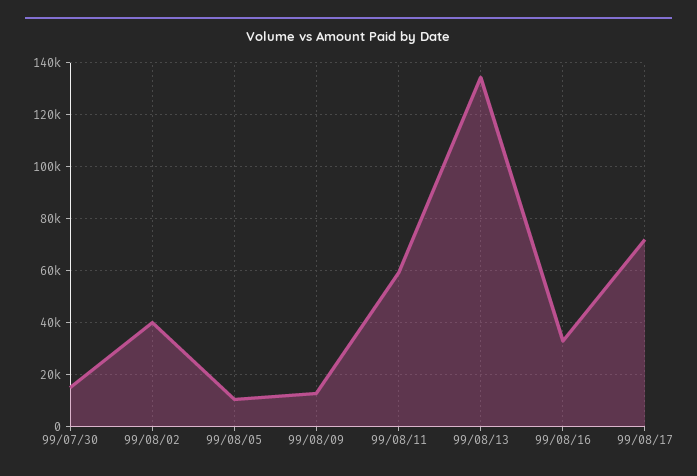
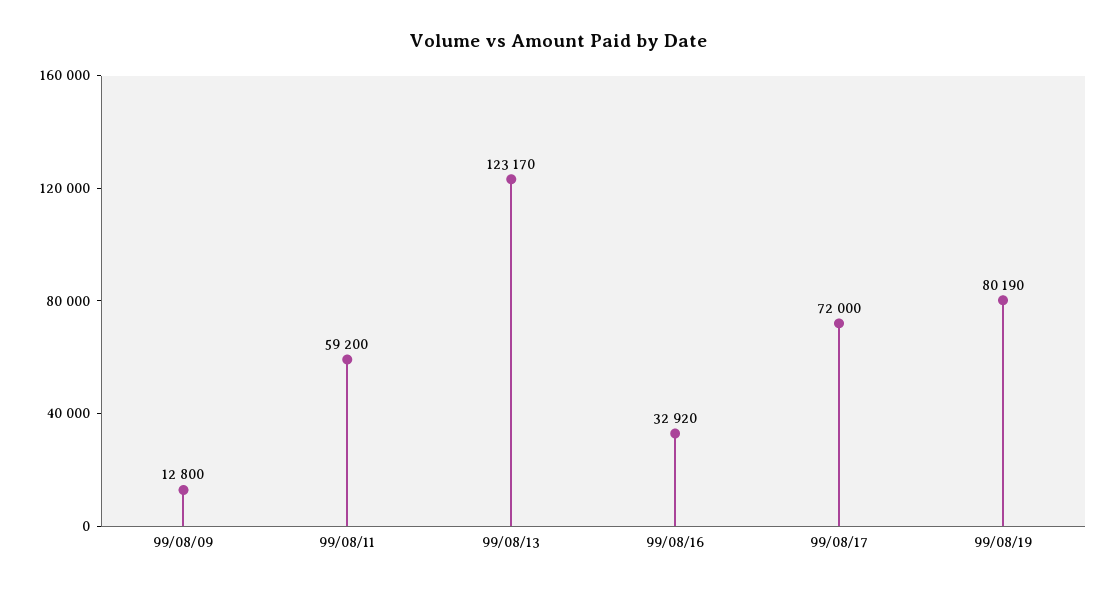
99/07/30: 15000 -> none
99/08/02: 40000 -> none
99/08/05: 10000 -> none
99/08/13: 135000 -> 123170
99/08/19: none -> 80190

